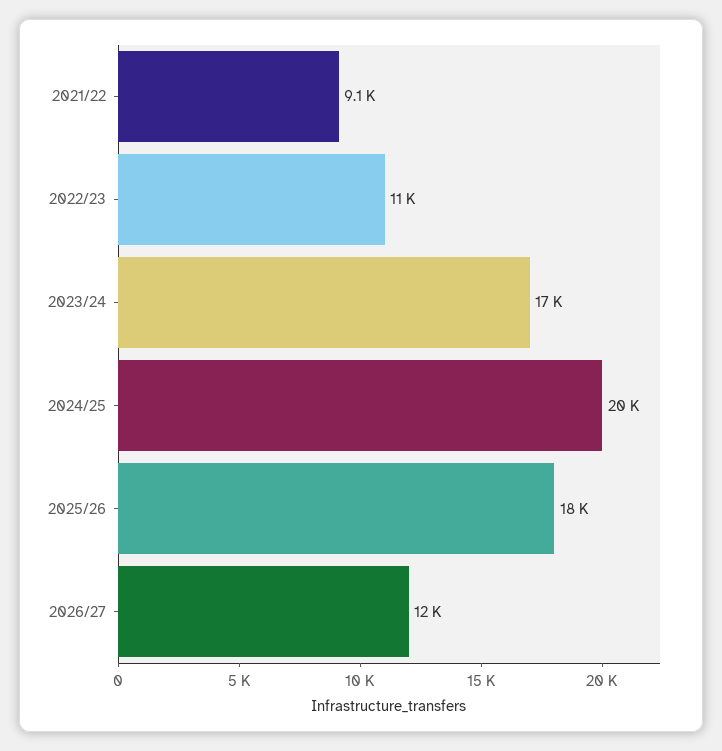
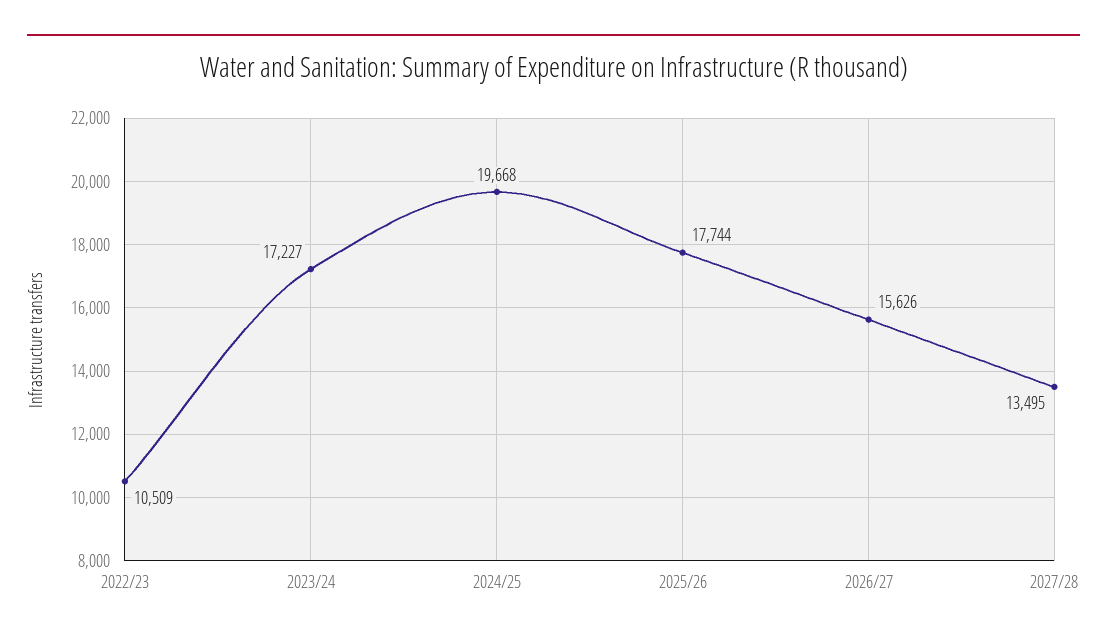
2021/22: 9100 -> none
2026/27: 12000 -> 15626
2027/28: none -> 13495

